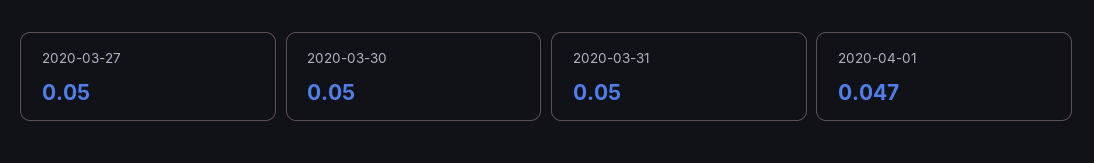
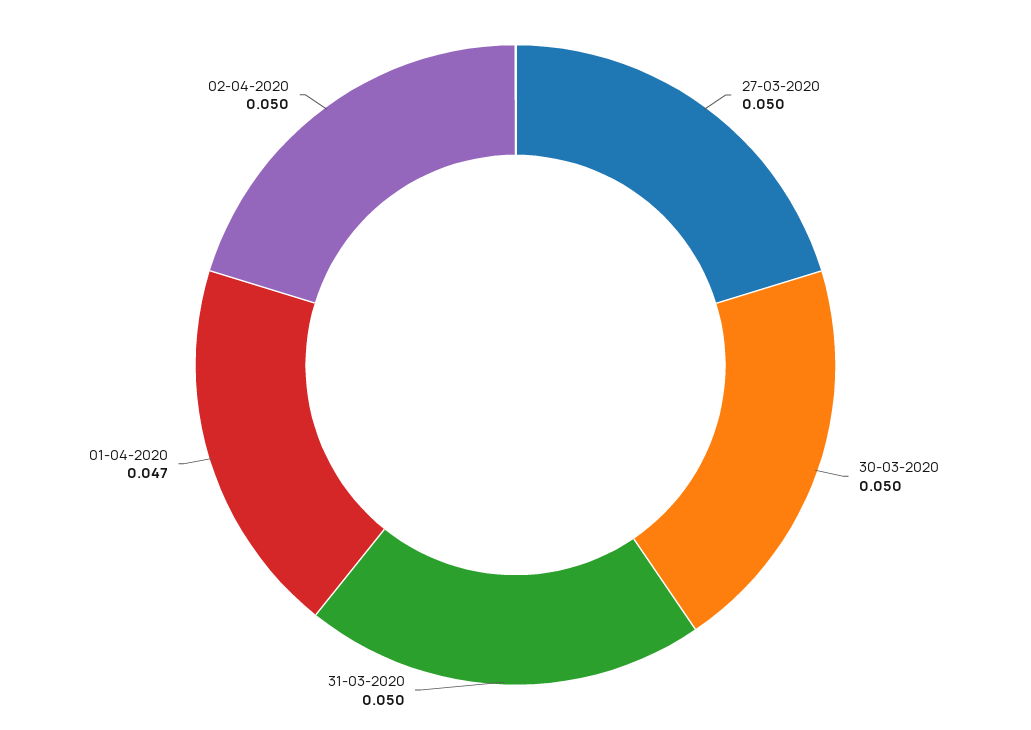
02-04-2020: none -> 0.05

